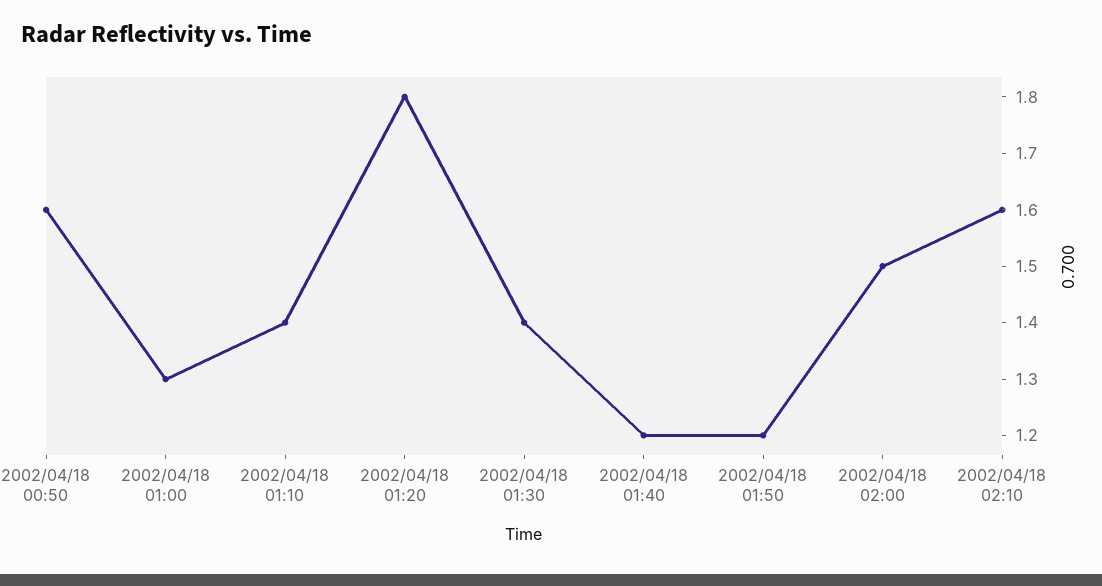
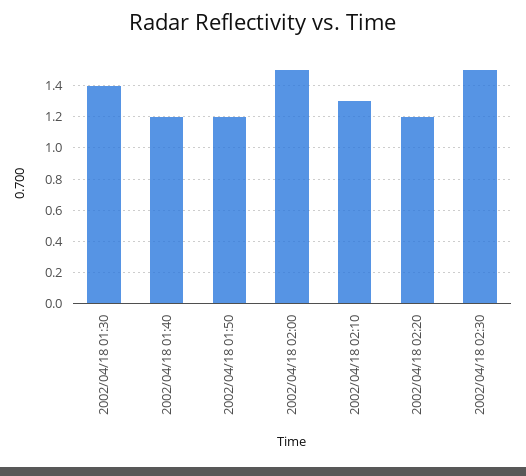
2002/04/18 00:50: 1.6 -> none
2002/04/18 01:00: 1.3 -> none
2002/04/18 01:10: 1.4 -> none
2002/04/18 01:20: 1.8 -> none
2002/04/18 02:10: 1.6 -> 1.3
2002/04/18 02:20: none -> 1.2
2002/04/18 02:30: none -> 1.5

